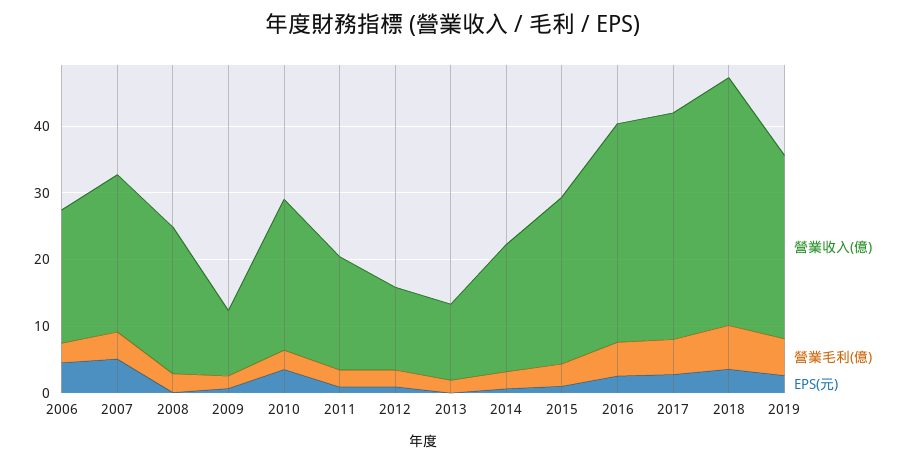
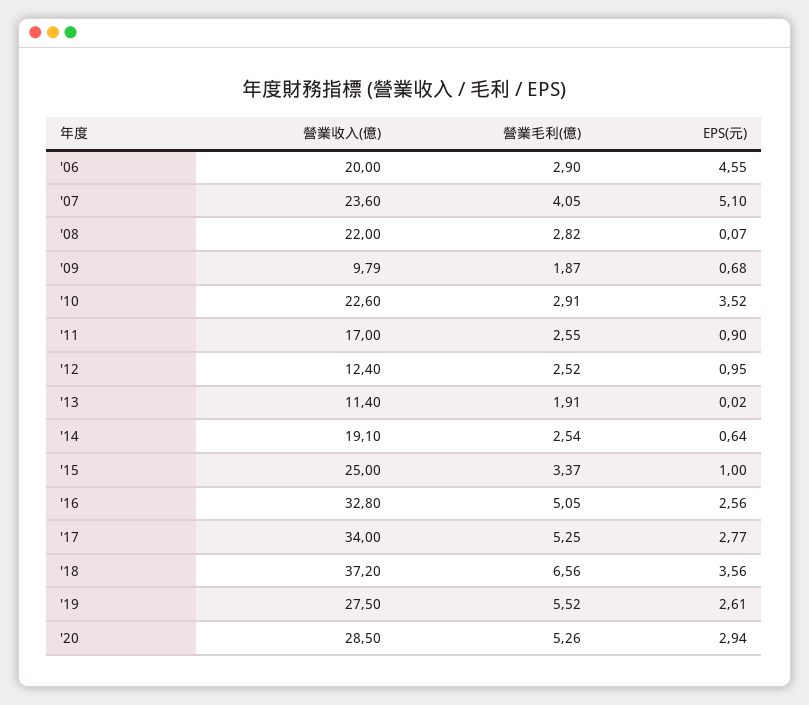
營業收入(億), '20: none -> 28.5
營業毛利(億), '20: none -> 5.26
EPS(元), '20: none -> 2.94

